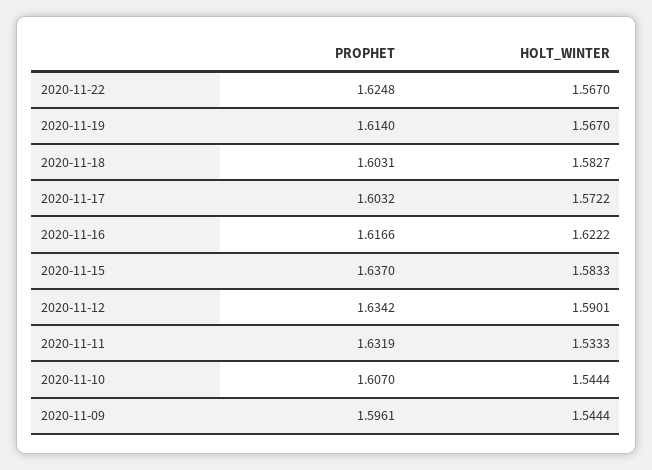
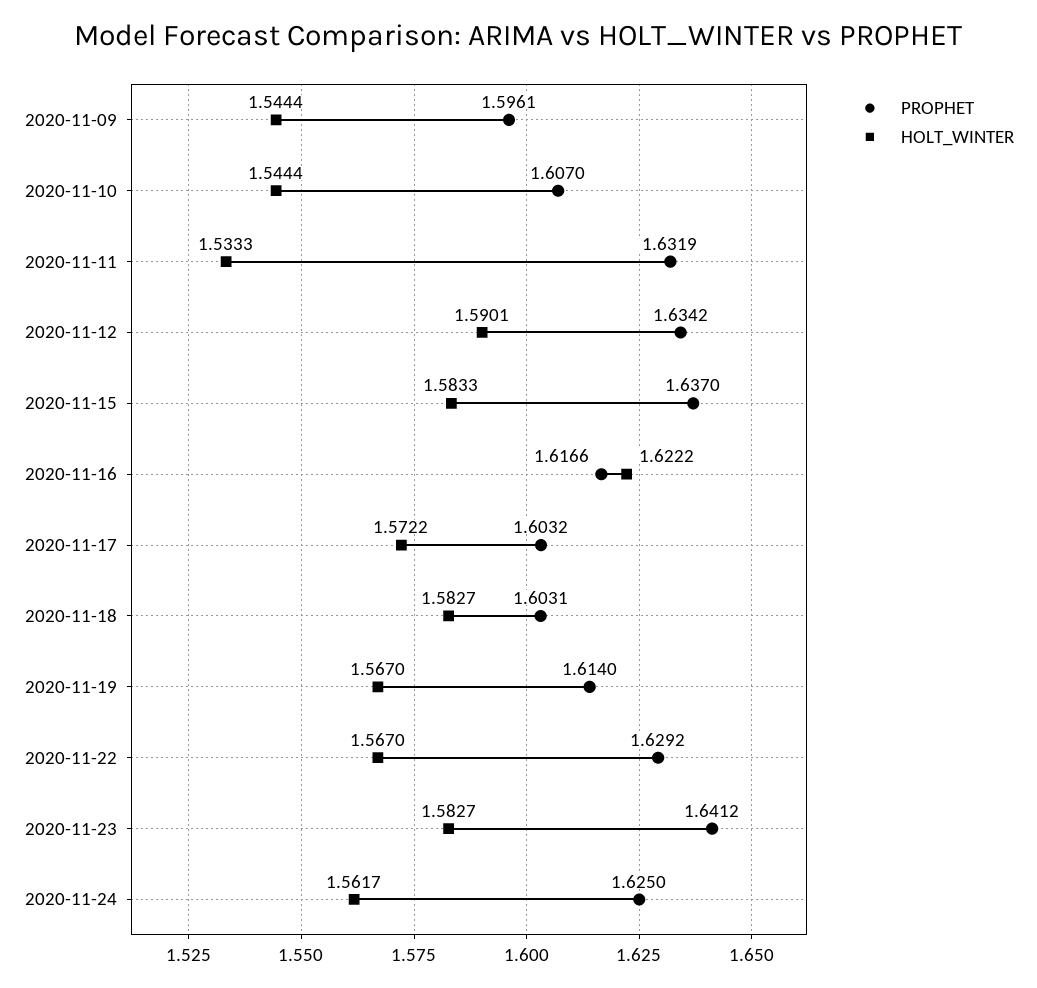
PROPHET, 2020-11-22: 1.6248 -> 1.6292
PROPHET, 2020-11-23: none -> 1.6412
HOLT_WINTER, 2020-11-23: none -> 1.5827
PROPHET, 2020-11-24: none -> 1.625
HOLT_WINTER, 2020-11-24: none -> 1.5617

